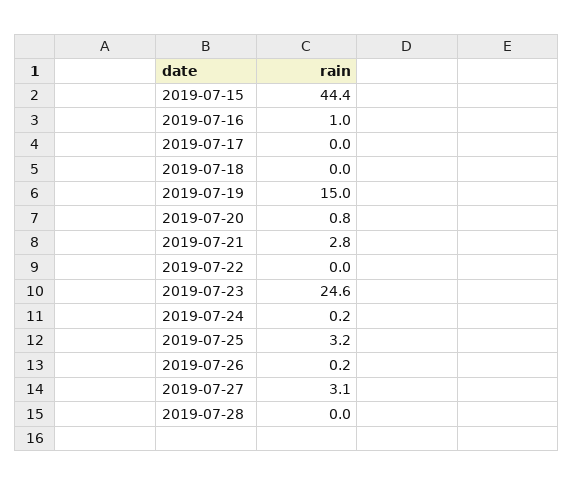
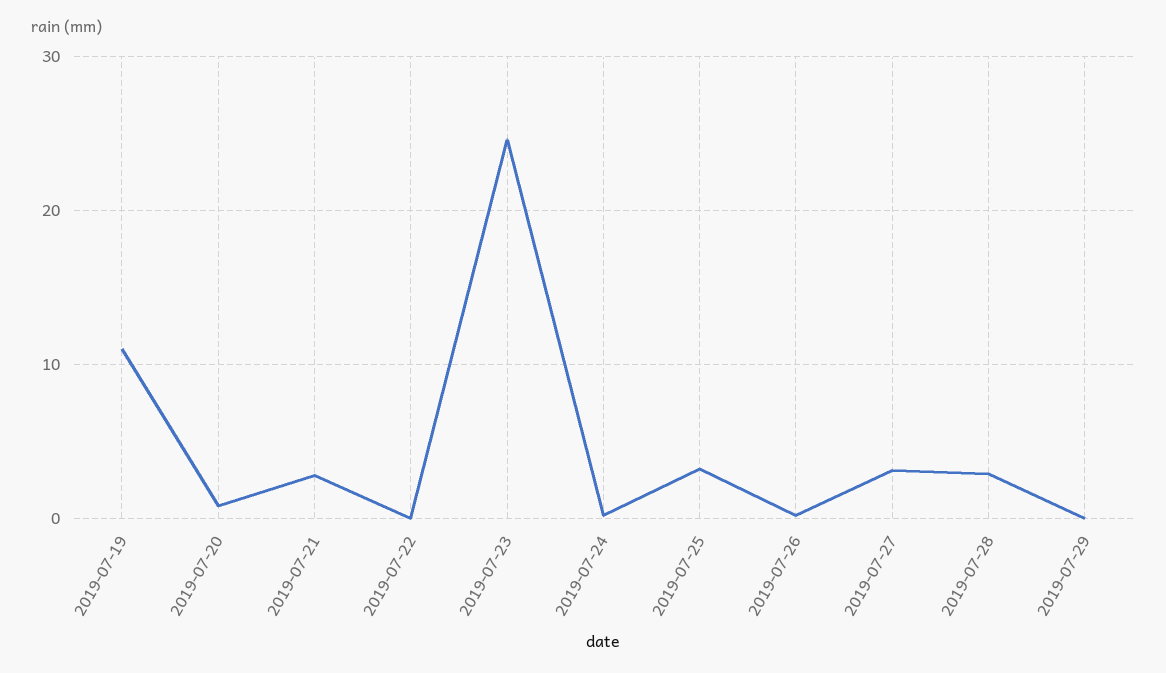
2019-07-15: 44.4 -> none
2019-07-16: 1 -> none
2019-07-17: 0 -> none
2019-07-18: 0 -> none
2019-07-19: 15 -> 11
2019-07-28: 0 -> 3
2019-07-29: none -> 0

